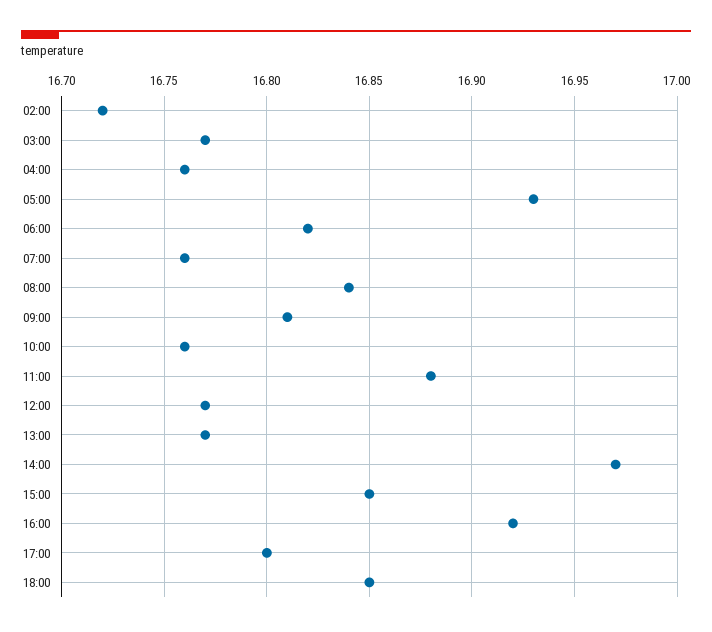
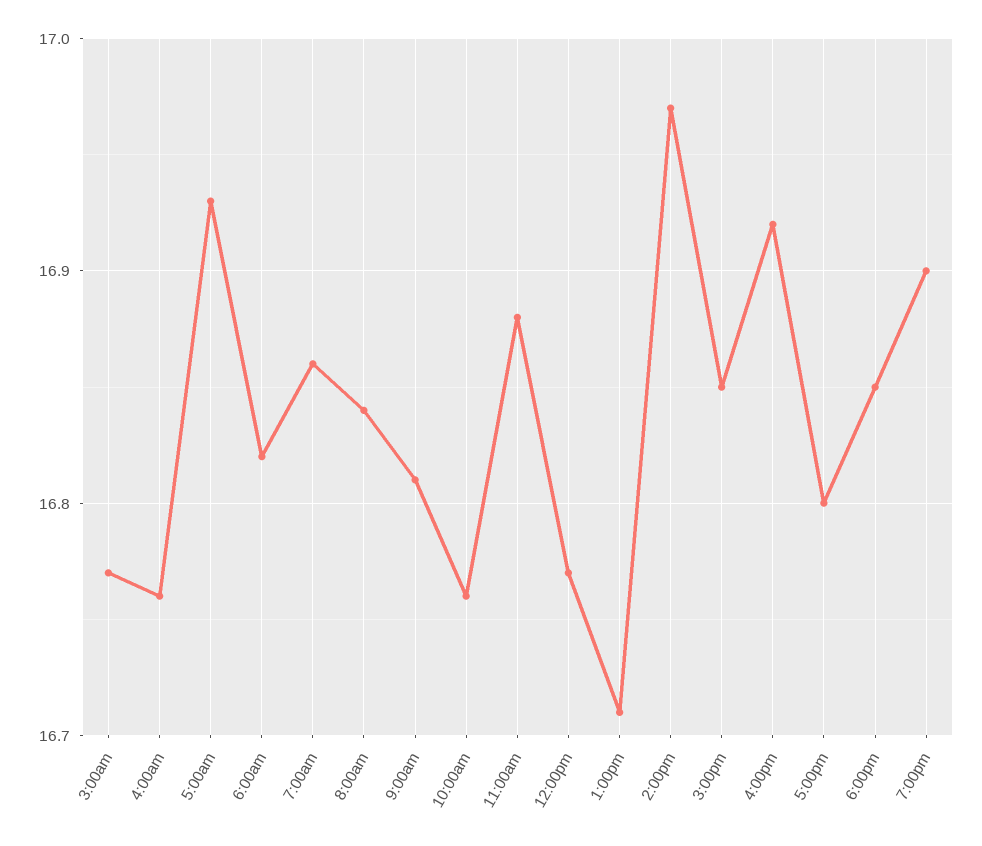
02:00: 16.72 -> none
07:00: 16.76 -> 16.86
13:00: 16.77 -> 16.71
7:00pm: none -> 16.9

